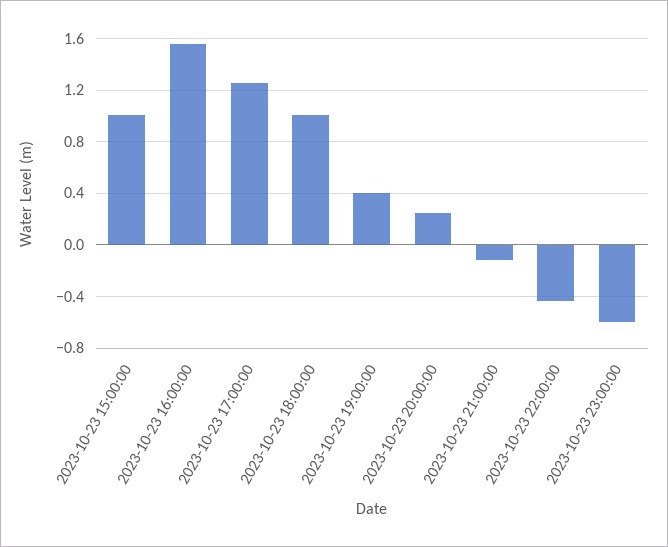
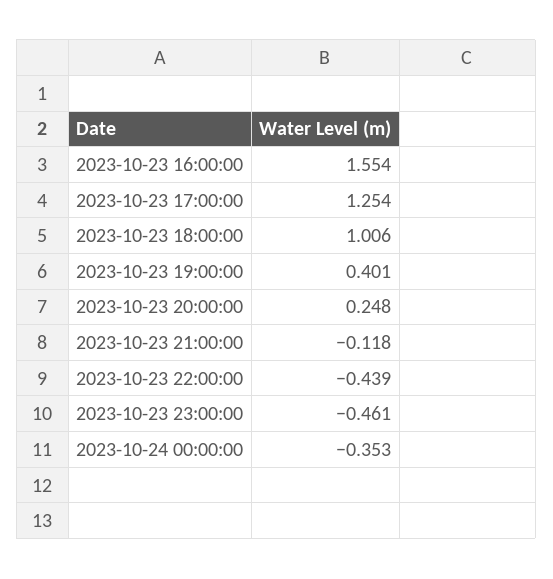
2023-10-23 15:00:00: 1 -> none
2023-10-23 23:00:00: -0.6 -> -0.461
2023-10-24 00:00:00: none -> -0.353

